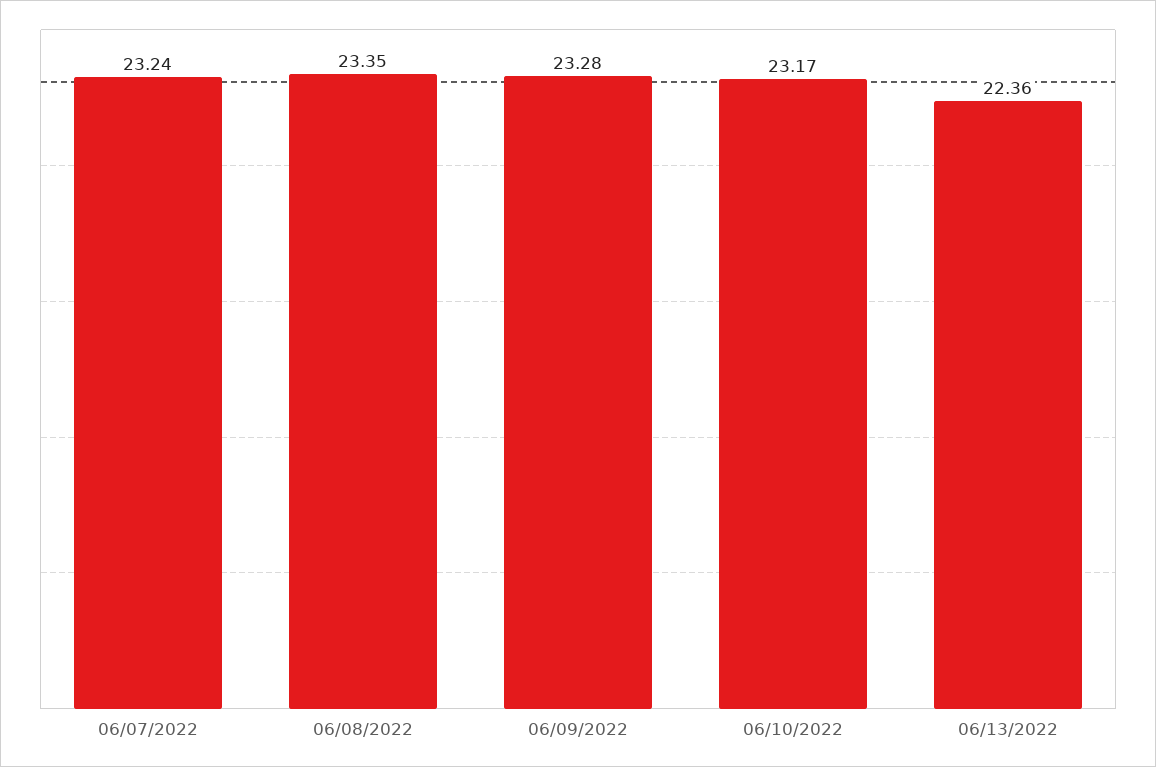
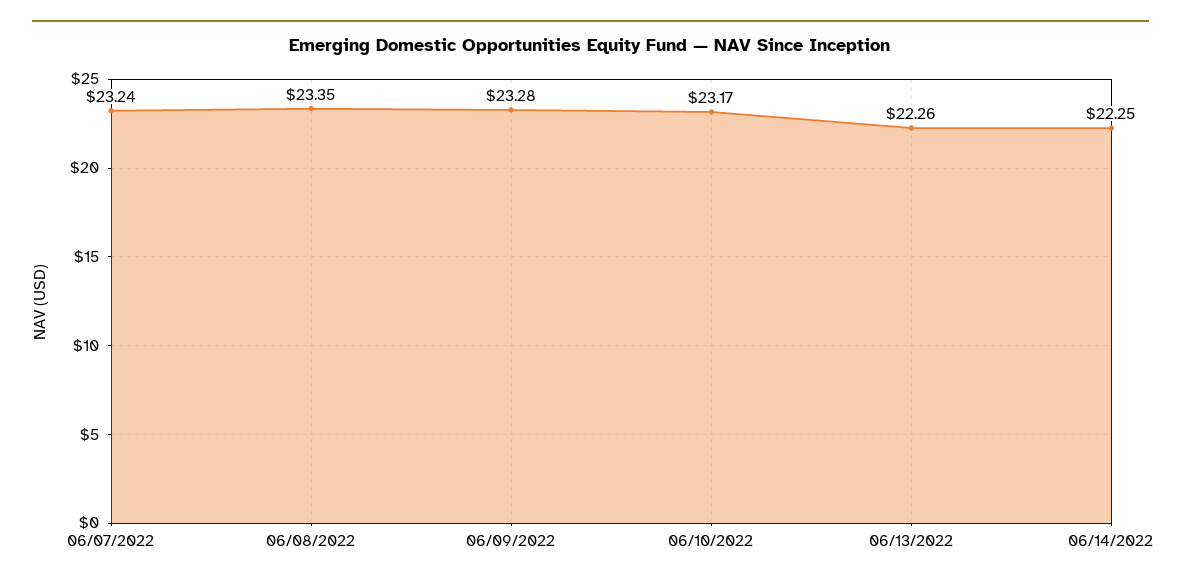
06/13/2022: 22.36 -> 22.26
06/14/2022: none -> 22.25

